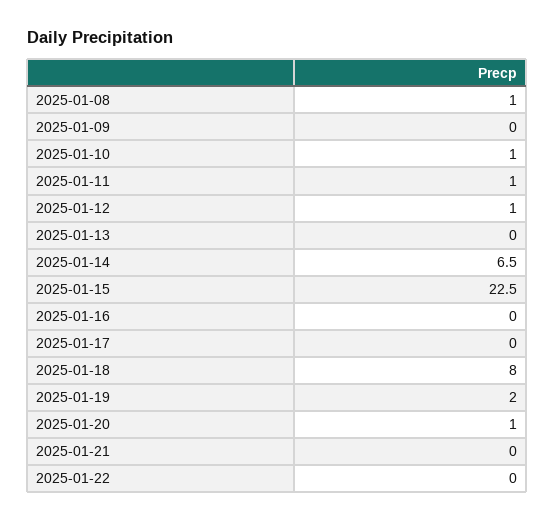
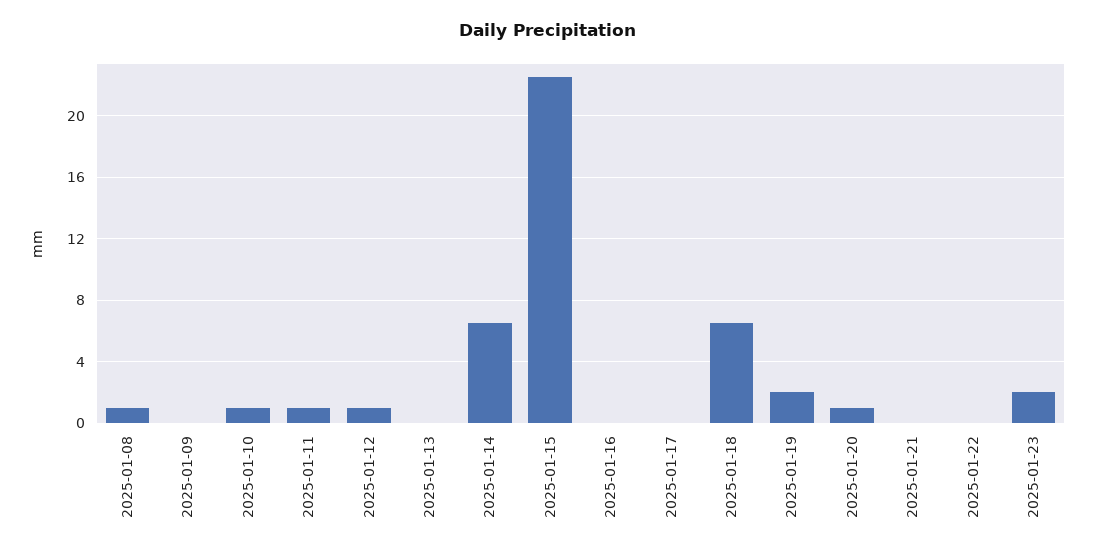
2025-01-18: 8 -> 6.5
2025-01-23: none -> 2

